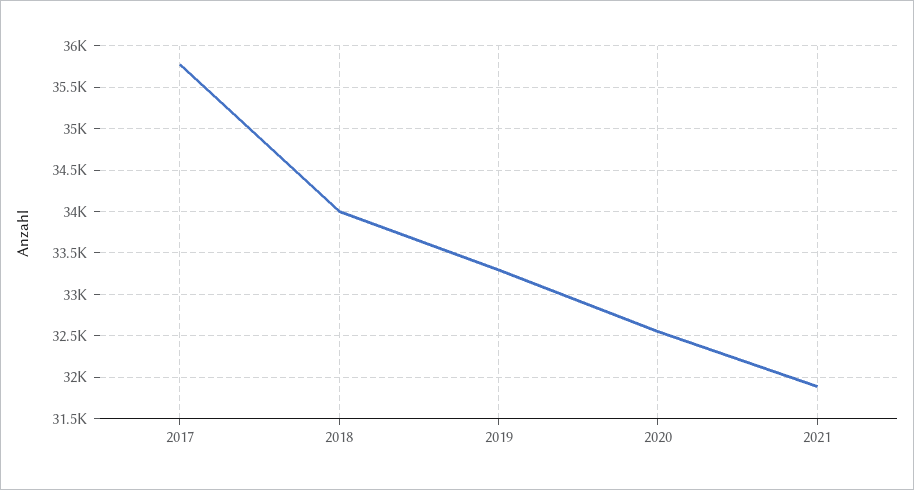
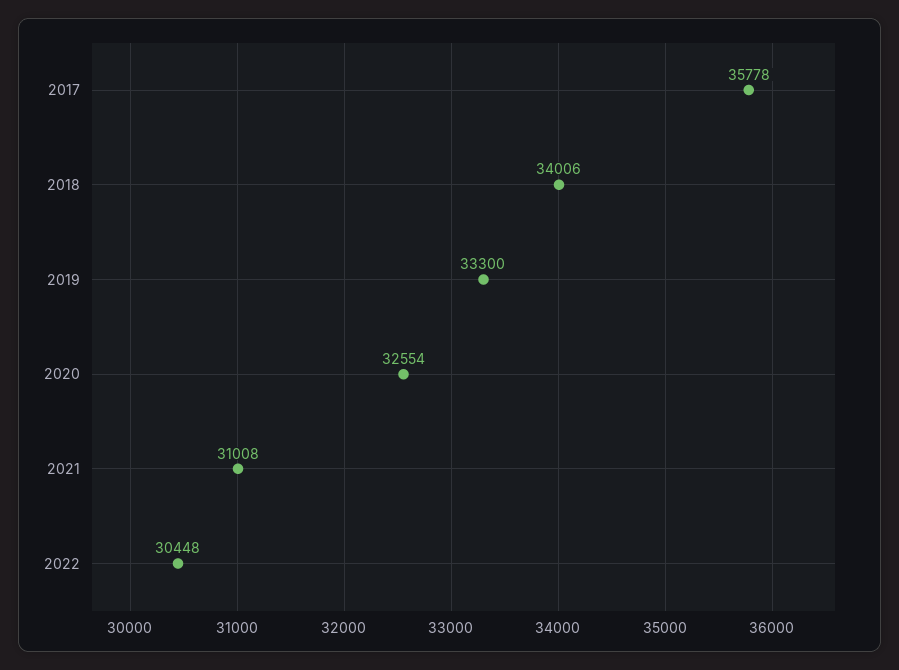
2021: 31900 -> 31008
2022: none -> 30448

